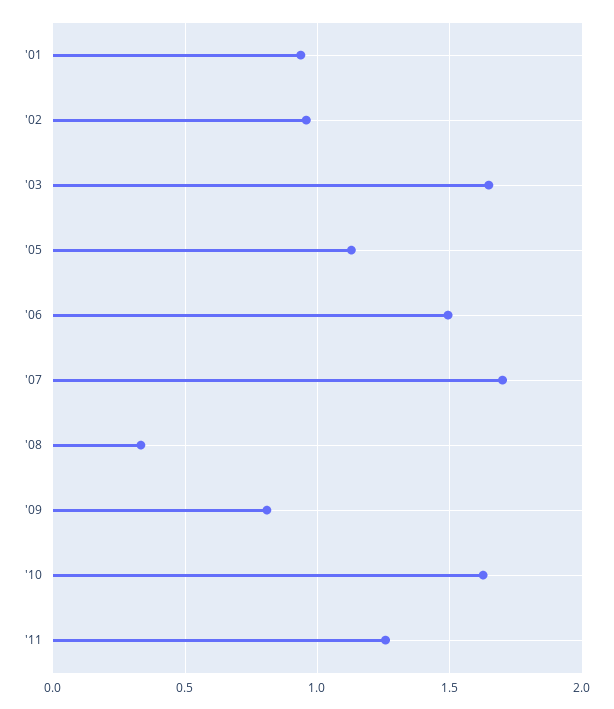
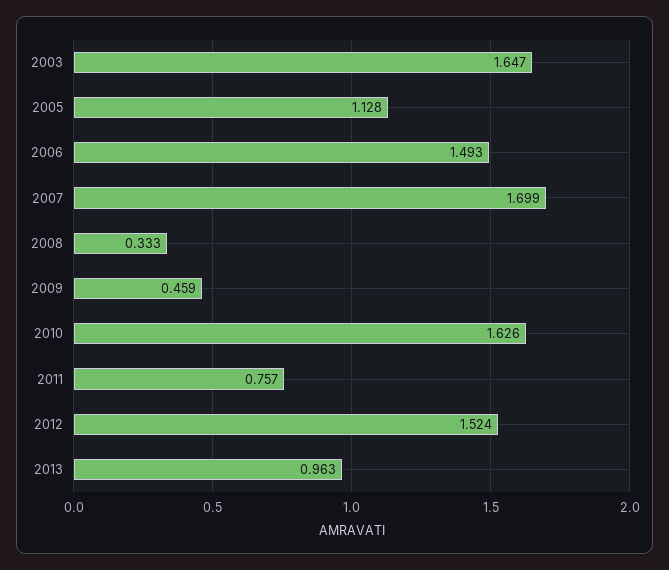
'01: 0.95 -> none
'02: 0.95 -> none
'09: 0.8 -> 0.459
'11: 1.25 -> 0.757
2012: none -> 1.524
2013: none -> 0.963

